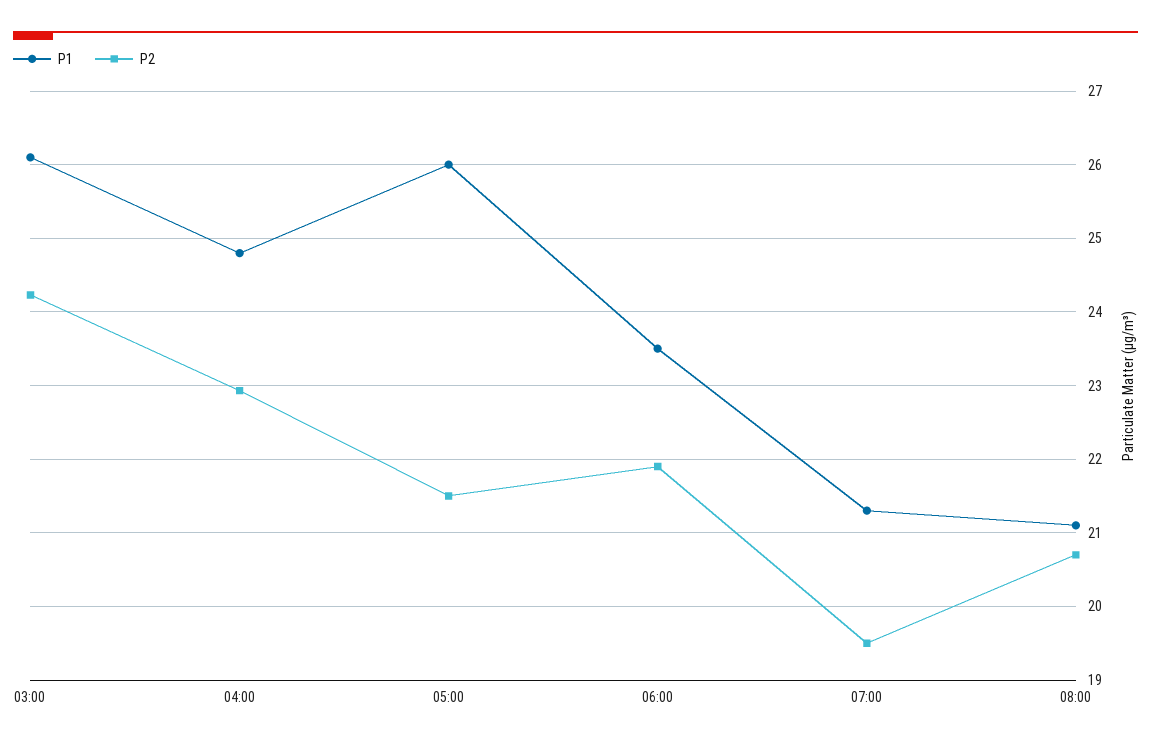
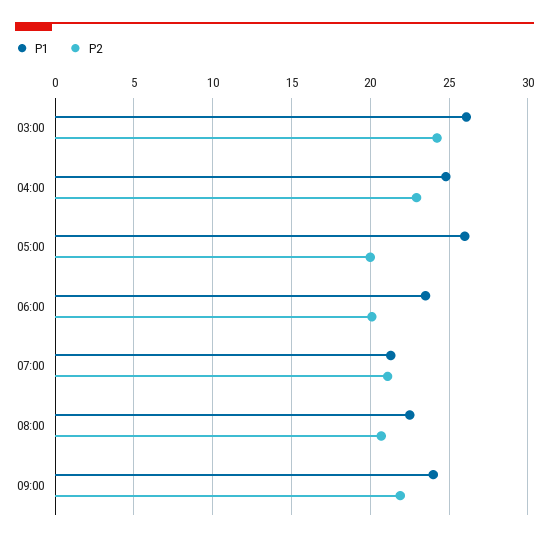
P2, 05:00: 21.5 -> 20
P2, 06:00: 21.9 -> 20
P2, 07:00: 19.5 -> 21
P1, 08:00: 21.1 -> 22.5
P1, 09:00: none -> 24
P2, 09:00: none -> 22

